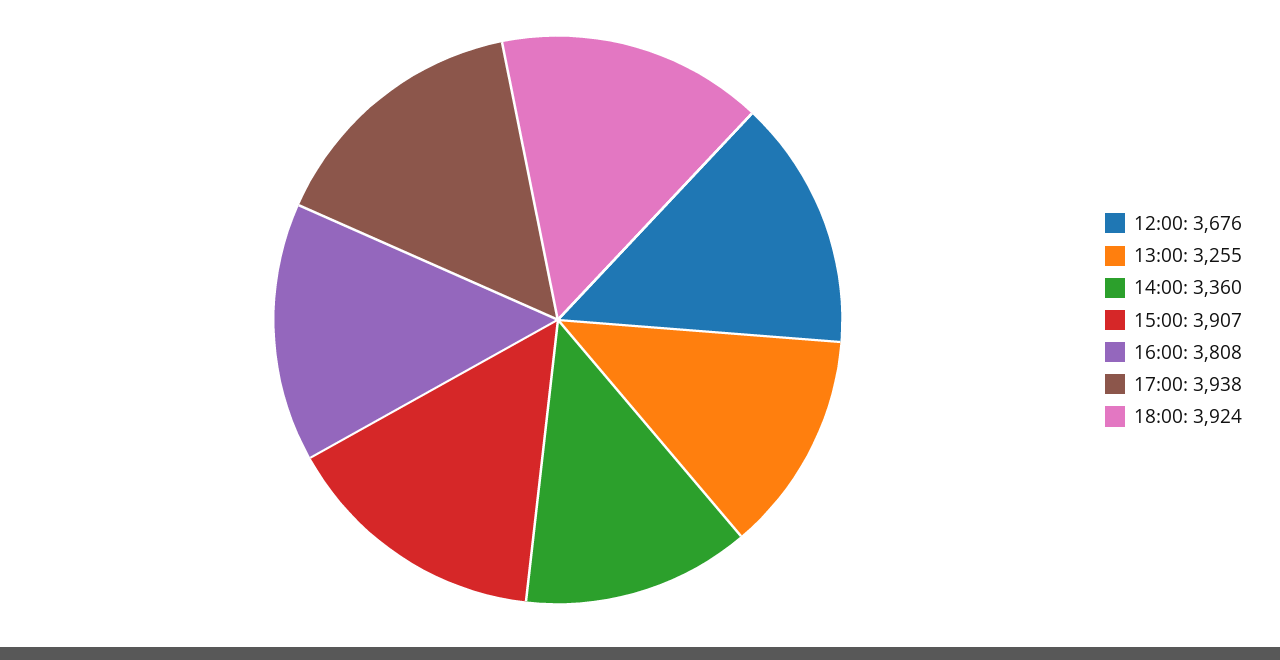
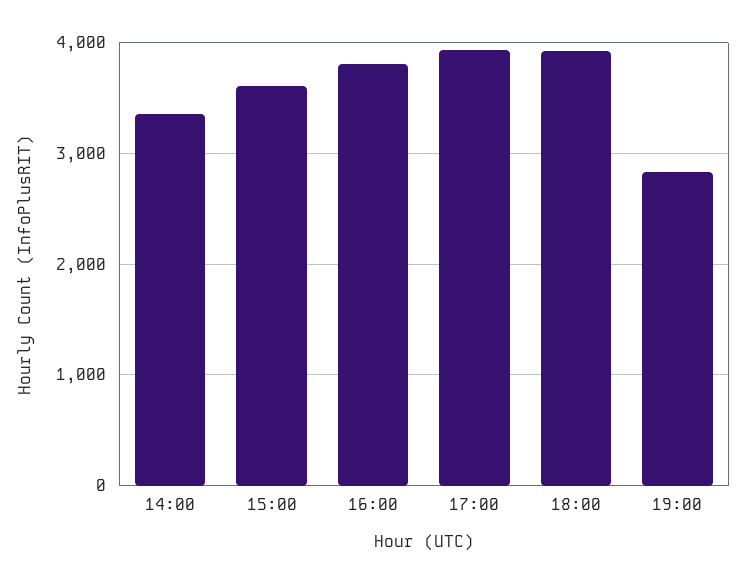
12:00: 3676 -> none
13:00: 3255 -> none
15:00: 3907 -> 3600
19:00: none -> 2800

